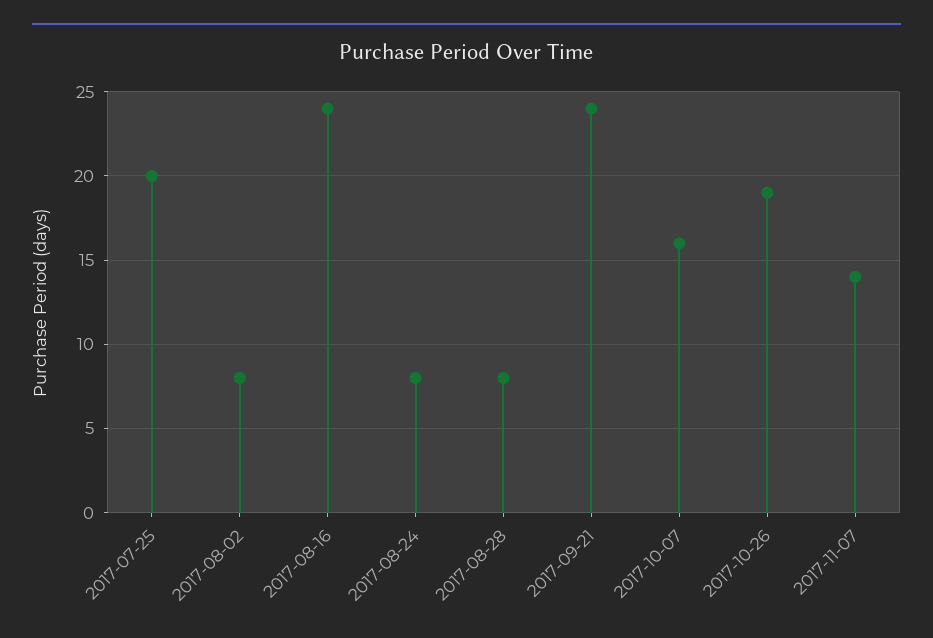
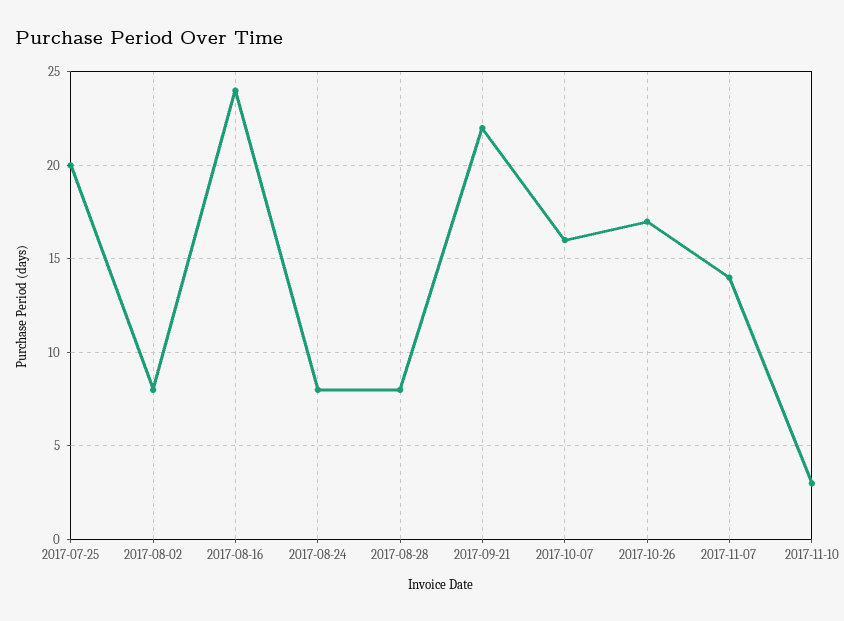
2017-09-21: 24 -> 22
2017-10-26: 19 -> 17
2017-11-10: none -> 3

